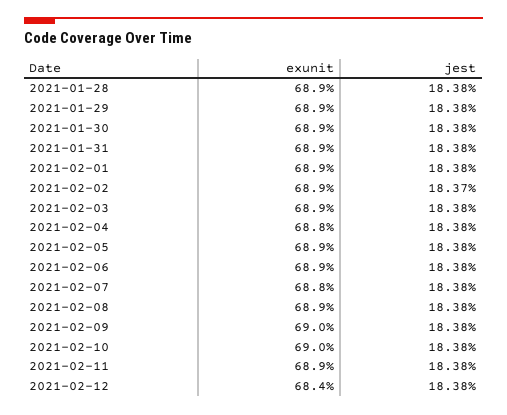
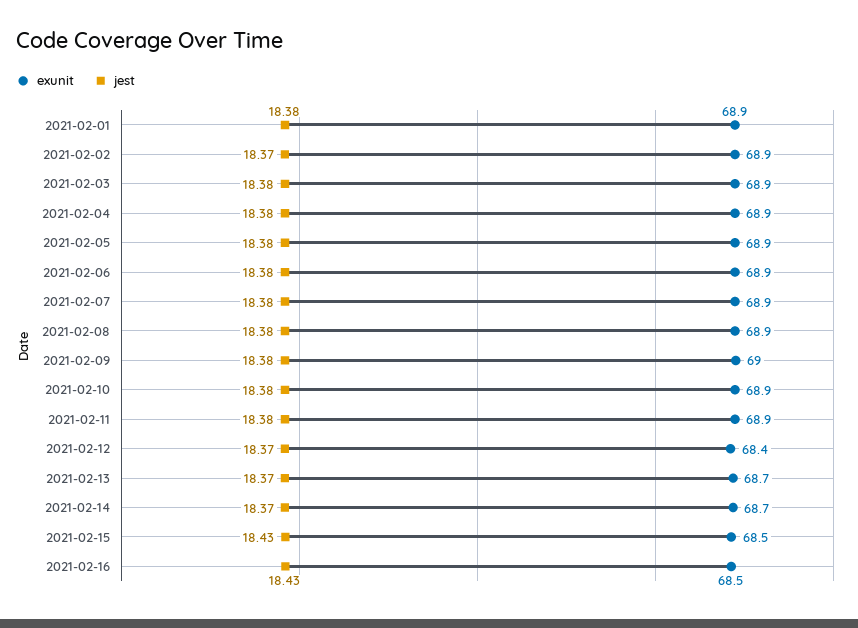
exunit, 2021-01-28: 68.9 -> none
jest, 2021-01-28: 18.38 -> none
exunit, 2021-01-29: 68.9 -> none
jest, 2021-01-29: 18.38 -> none
exunit, 2021-01-30: 68.9 -> none
jest, 2021-01-30: 18.38 -> none
exunit, 2021-01-31: 68.9 -> none
jest, 2021-01-31: 18.38 -> none
exunit, 2021-02-04: 68.8 -> 68.9
exunit, 2021-02-07: 68.8 -> 68.9
exunit, 2021-02-10: 69 -> 68.9
jest, 2021-02-12: 18.38 -> 18.37
exunit, 2021-02-13: none -> 68.7
jest, 2021-02-13: none -> 18.37
exunit, 2021-02-14: none -> 68.7
jest, 2021-02-14: none -> 18.37
exunit, 2021-02-15: none -> 68.5
jest, 2021-02-15: none -> 18.43
exunit, 2021-02-16: none -> 68.5
jest, 2021-02-16: none -> 18.43

